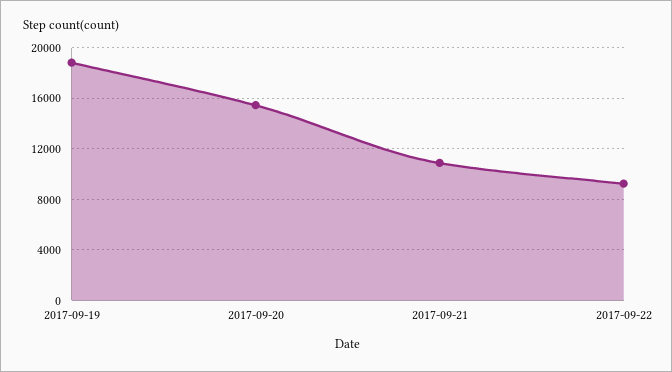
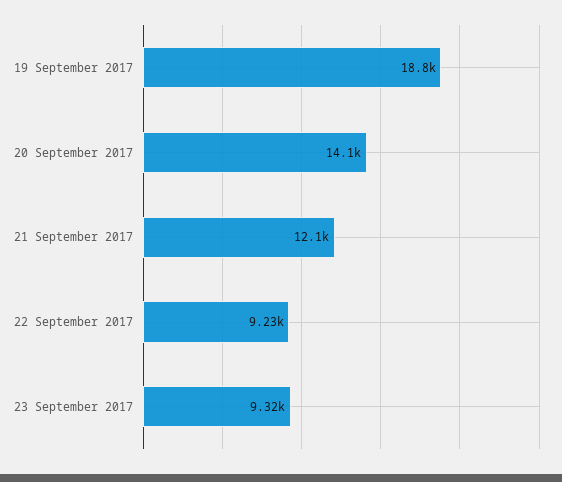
2017-09-20: 15500 -> 14100
2017-09-21: 11000 -> 12100
23 September 2017: none -> 9320

